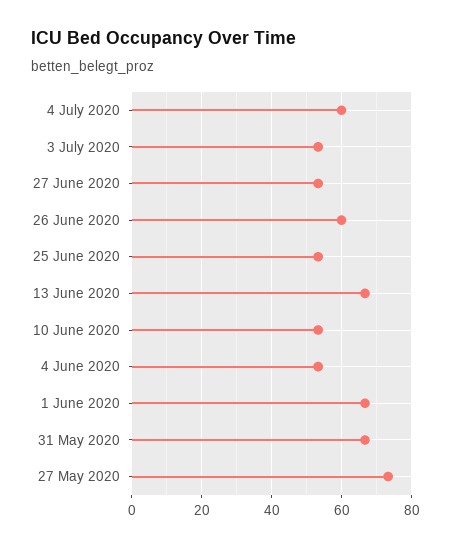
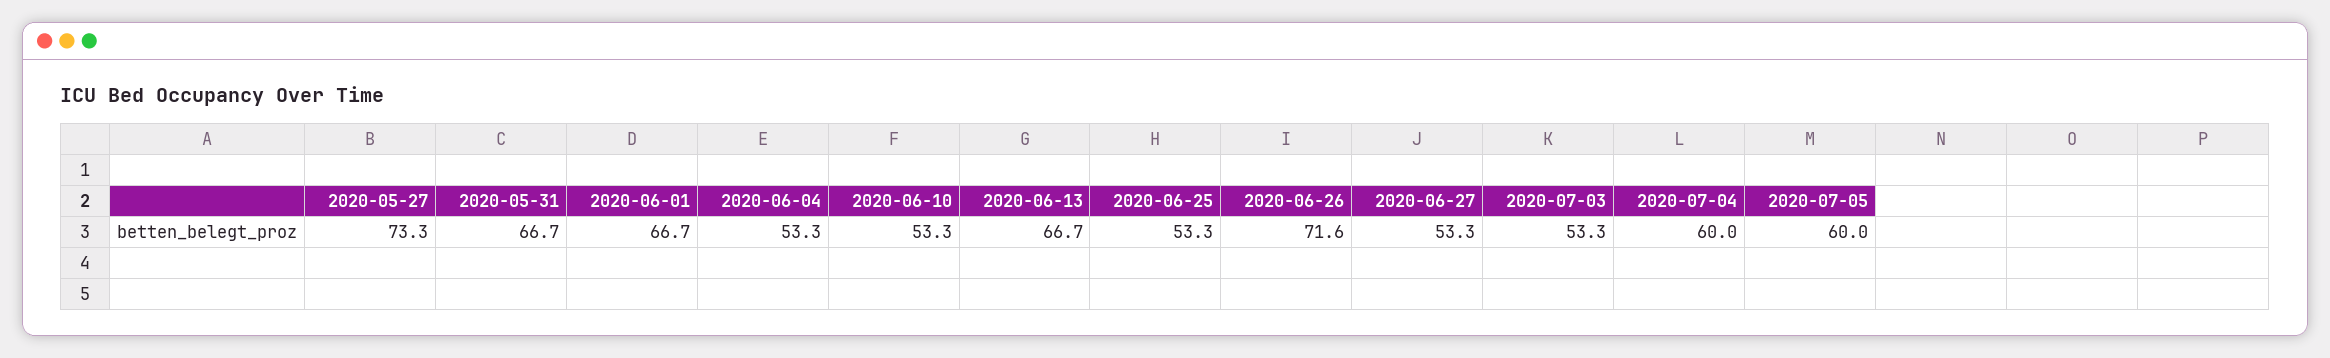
26 June 2020: 60 -> 71.6
2020-07-05: none -> 60

